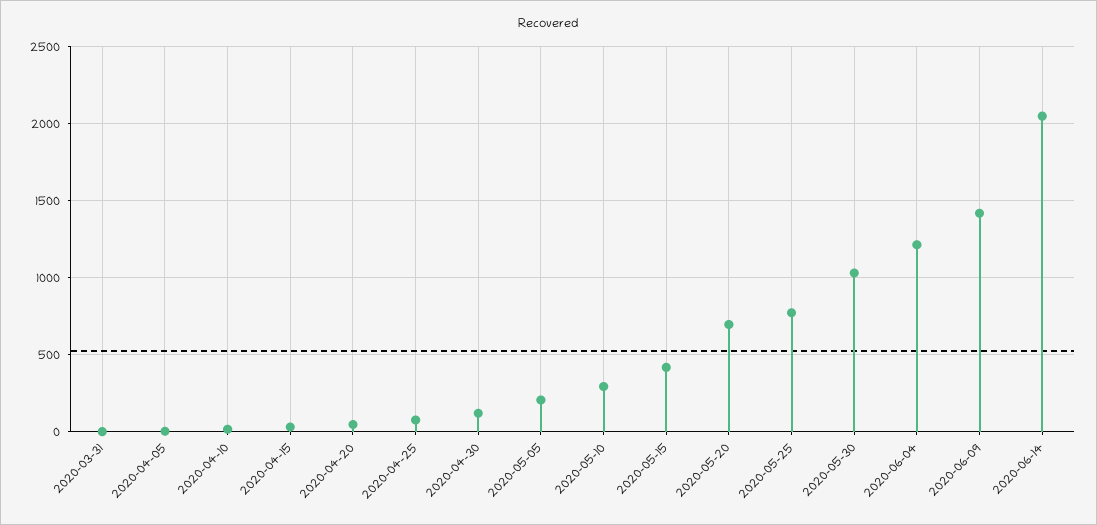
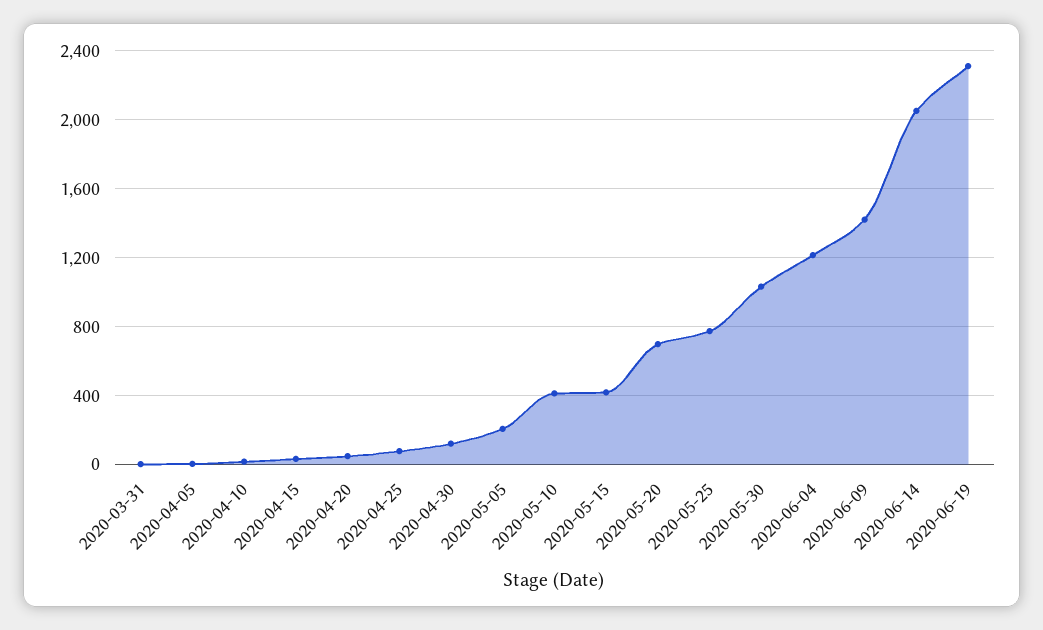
2020-05-10: 300 -> 400
2020-06-19: none -> 2300

